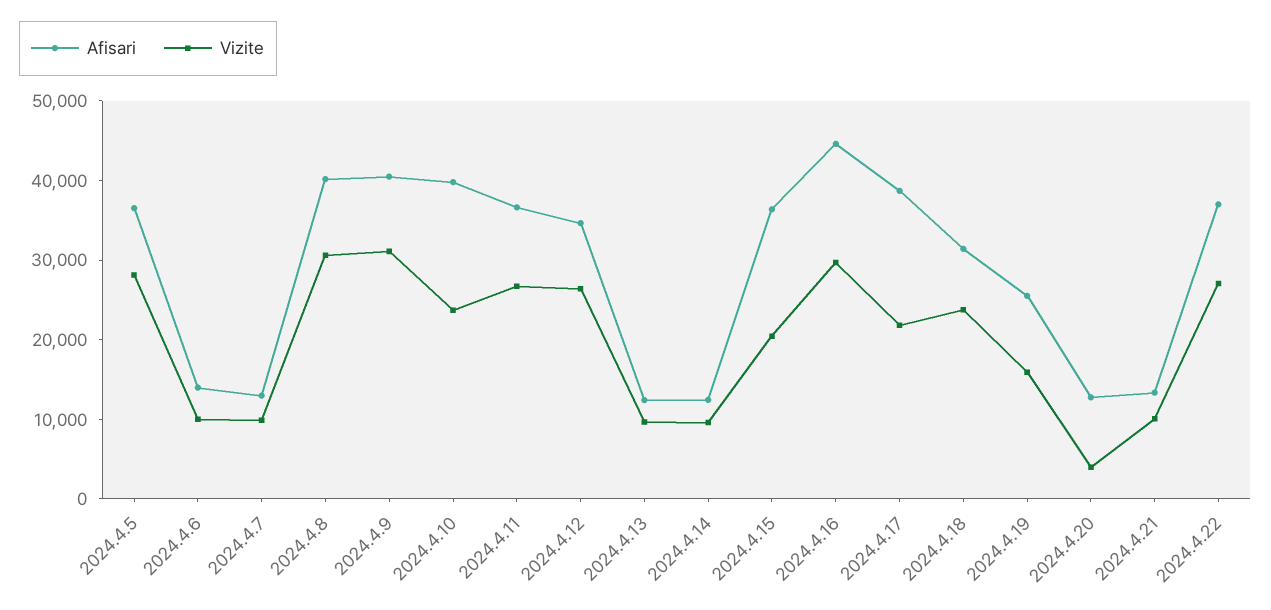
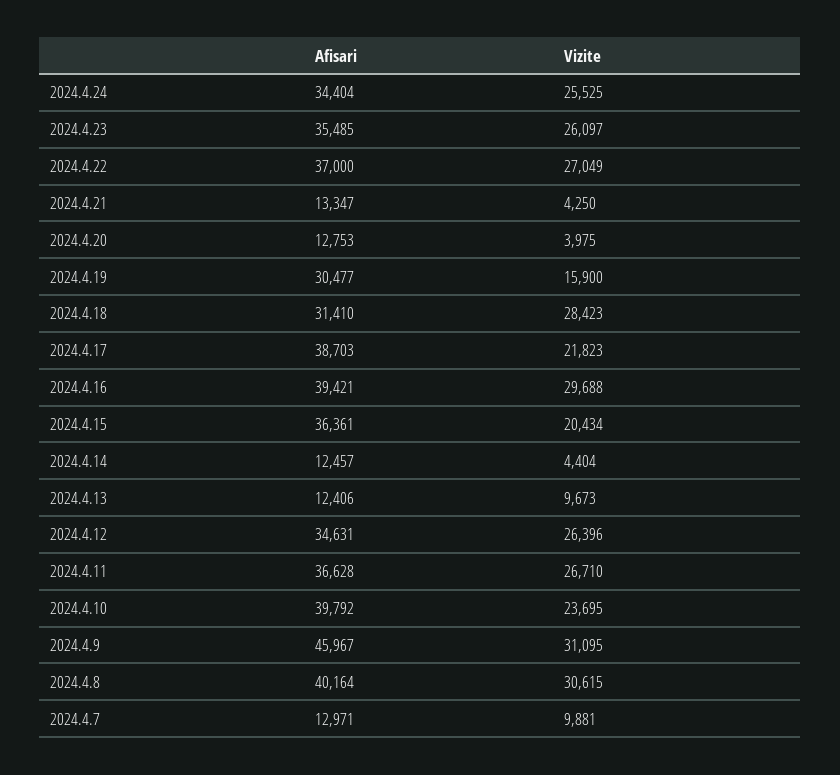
Afisari, 2024.4.5: 36000 -> none
Vizite, 2024.4.5: 28000 -> none
Afisari, 2024.4.6: 14000 -> none
Vizite, 2024.4.6: 10000 -> none
Afisari, 2024.4.9: 40000 -> 45967
Vizite, 2024.4.14: 10000 -> 4404
Afisari, 2024.4.16: 44000 -> 39421
Vizite, 2024.4.18: 24000 -> 28423
Afisari, 2024.4.19: 26000 -> 30477
Vizite, 2024.4.21: 10000 -> 4250
Afisari, 2024.4.24: none -> 34404
Vizite, 2024.4.24: none -> 25525
Afisari, 2024.4.23: none -> 35485
Vizite, 2024.4.23: none -> 26097

